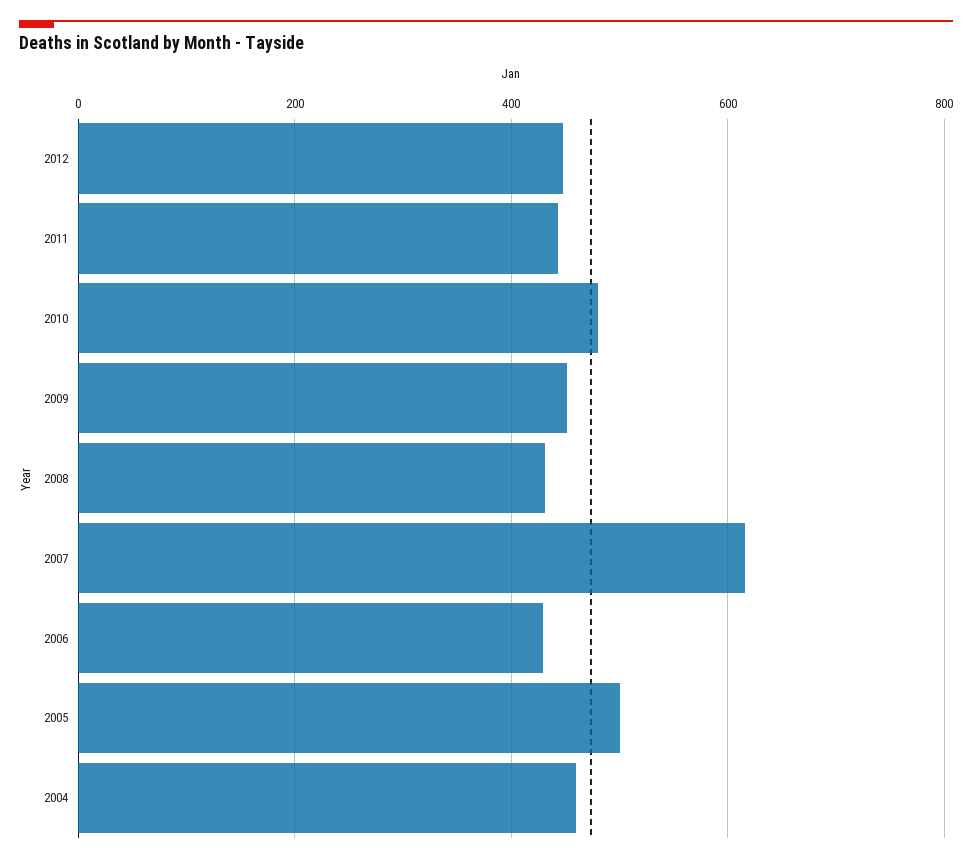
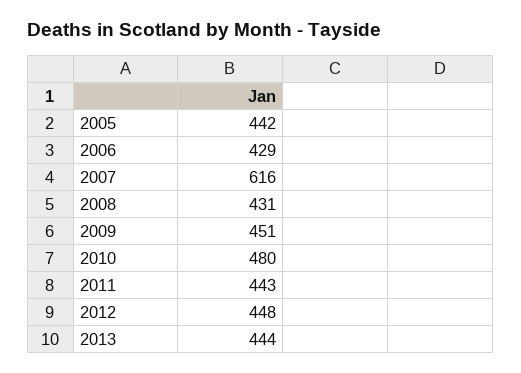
2005: 500 -> 442
2004: 460 -> none
2013: none -> 444

